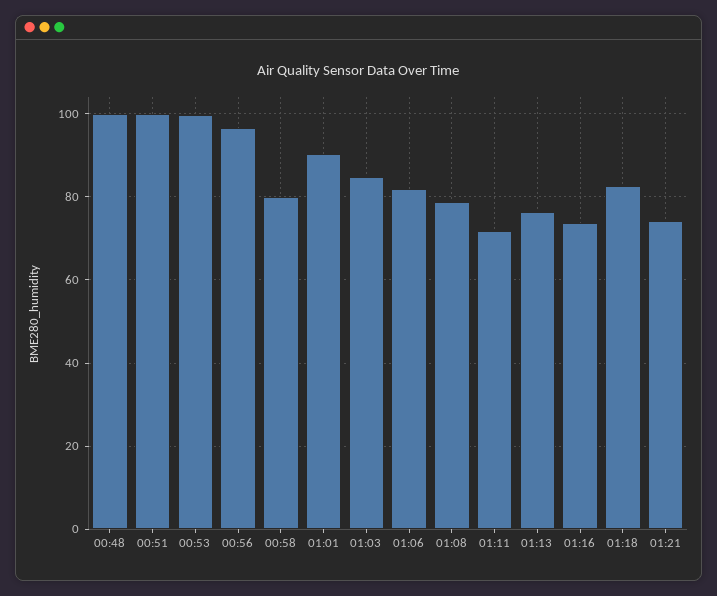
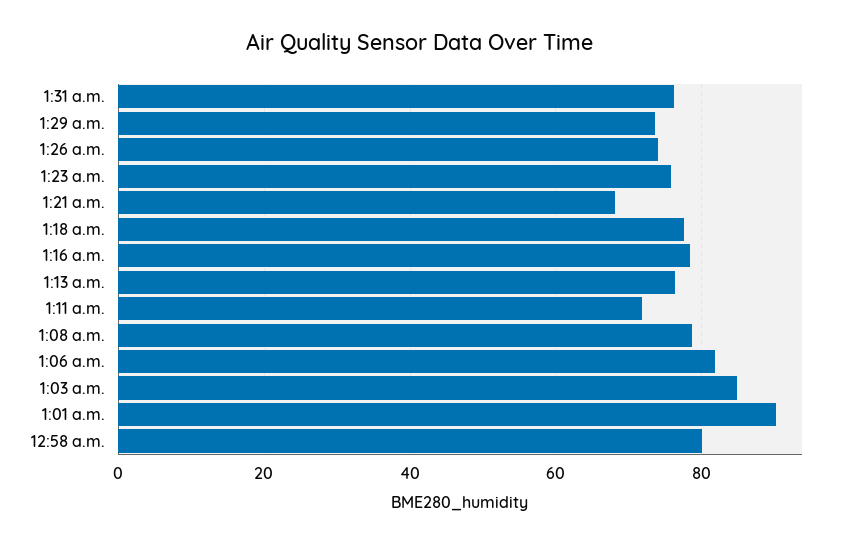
00:48: 100 -> none
00:51: 100 -> none
00:53: 100 -> none
00:56: 96 -> none
01:16: 74 -> 78
01:18: 82 -> 78
01:21: 74 -> 68
1:31 a.m.: none -> 76
1:29 a.m.: none -> 74
1:26 a.m.: none -> 74
1:23 a.m.: none -> 76

